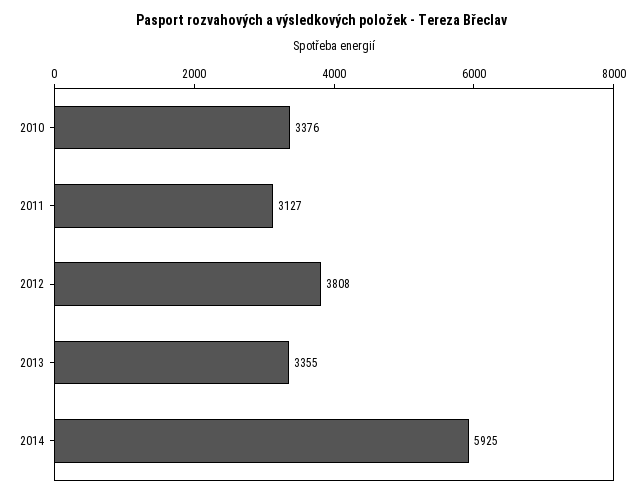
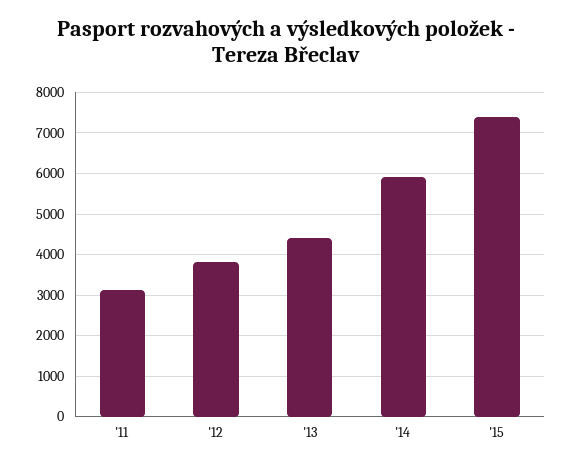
2010: 3376 -> none
2013: 3355 -> 4400
'15: none -> 7400

